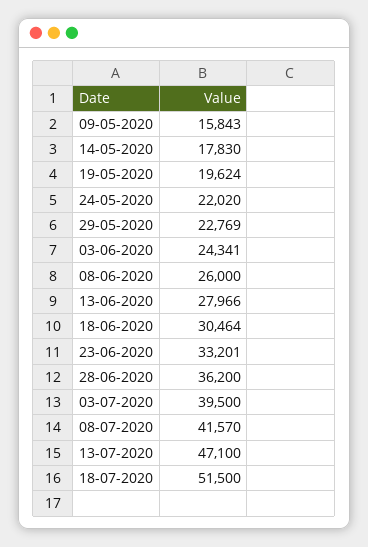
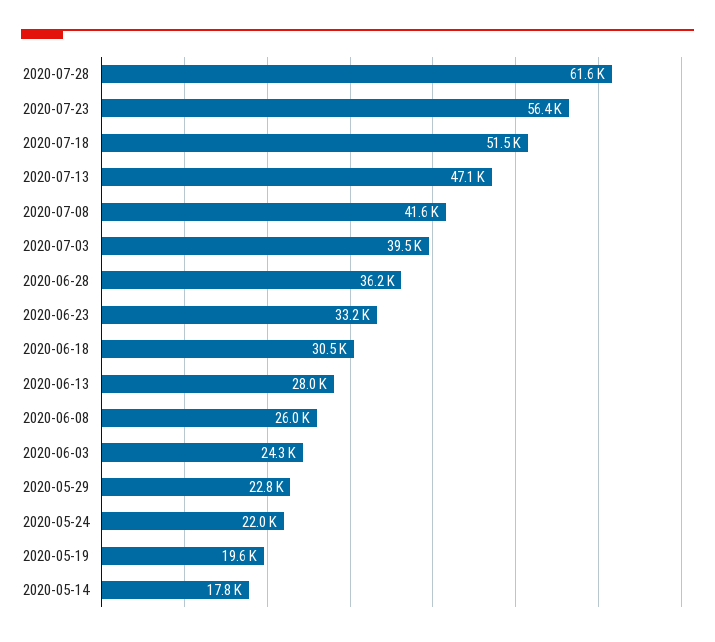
09-05-2020: 15843 -> none
2020-07-28: none -> 61600
2020-07-23: none -> 56400

